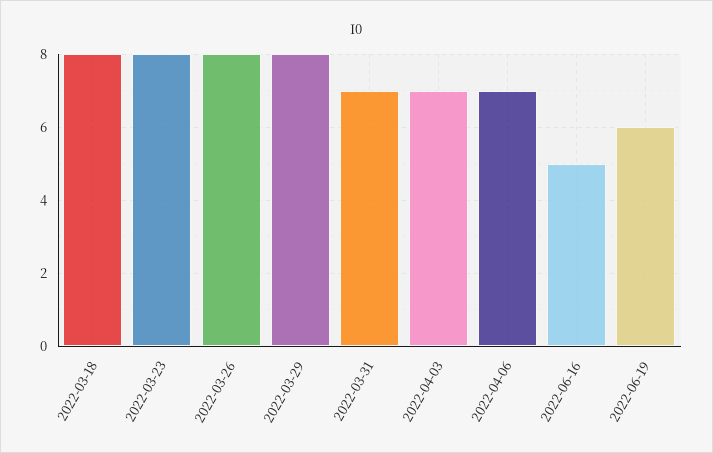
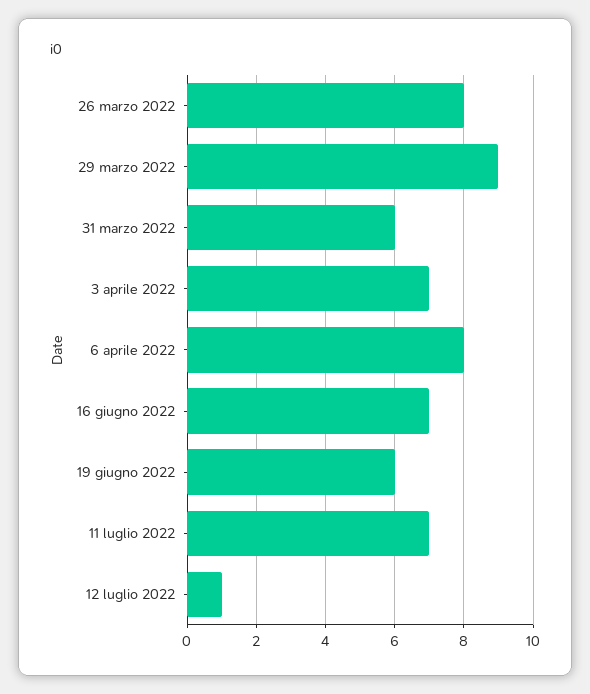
2022-03-18: 8 -> none
2022-03-23: 8 -> none
2022-03-29: 8 -> 9
2022-03-31: 7 -> 6
2022-04-06: 7 -> 8
2022-06-16: 5 -> 7
11 luglio 2022: none -> 7
12 luglio 2022: none -> 1

